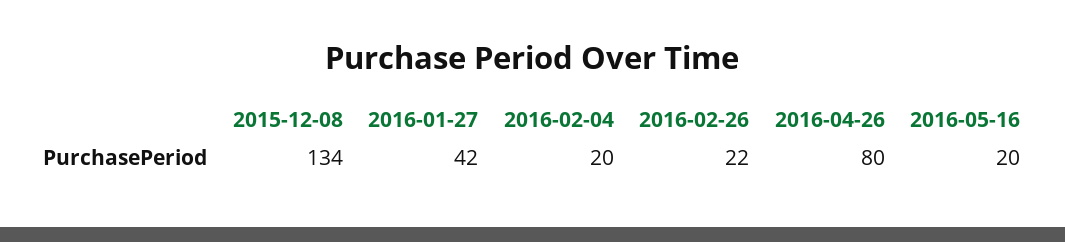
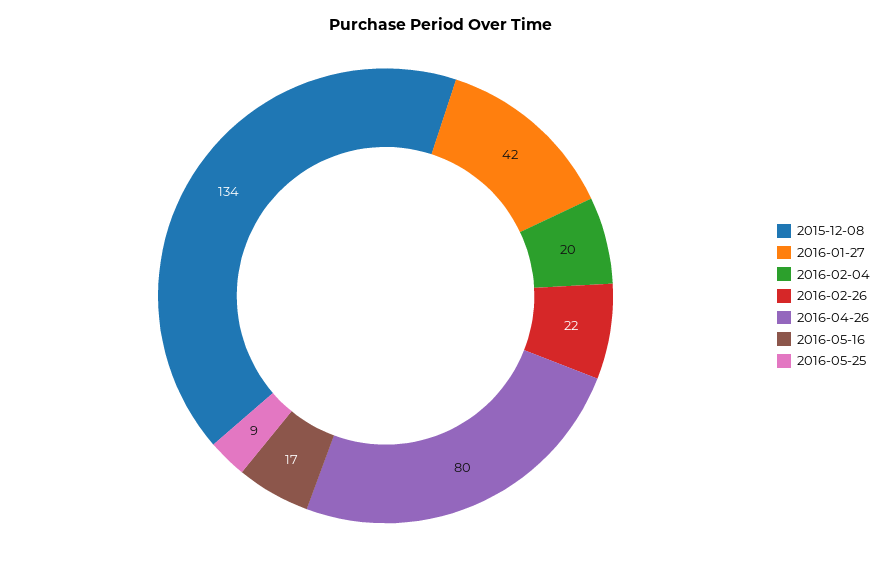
2016-05-16: 20 -> 17
2016-05-25: none -> 9

